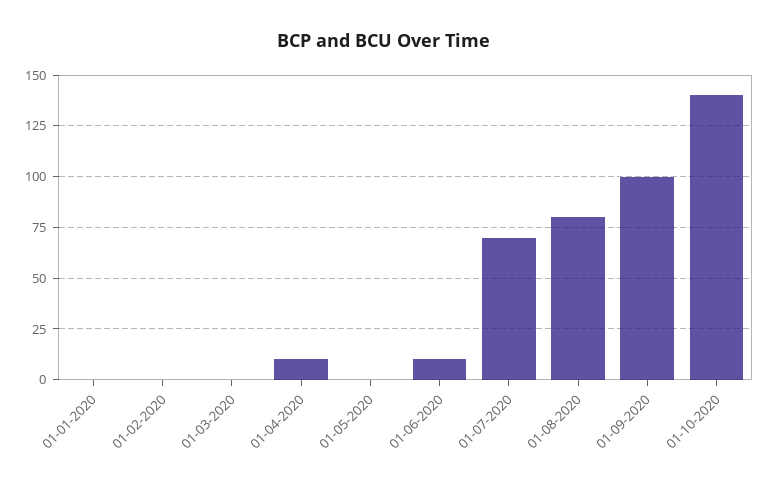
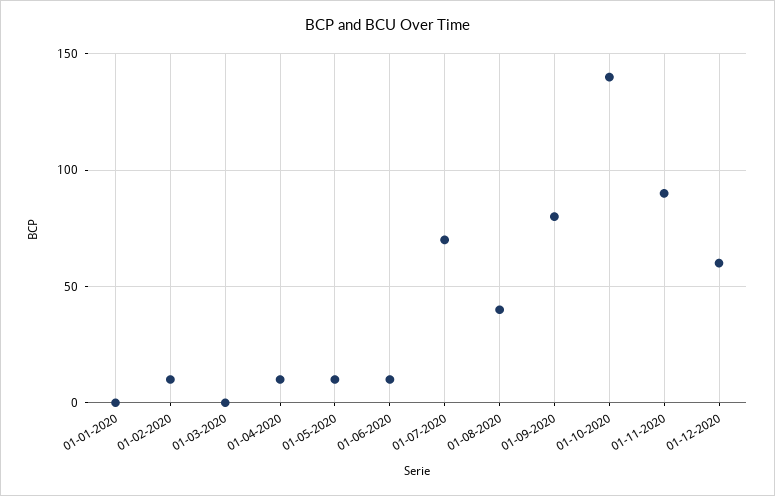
01-02-2020: 0 -> 10
01-05-2020: 0 -> 10
01-08-2020: 80 -> 40
01-09-2020: 100 -> 80
01-11-2020: none -> 90
01-12-2020: none -> 60

